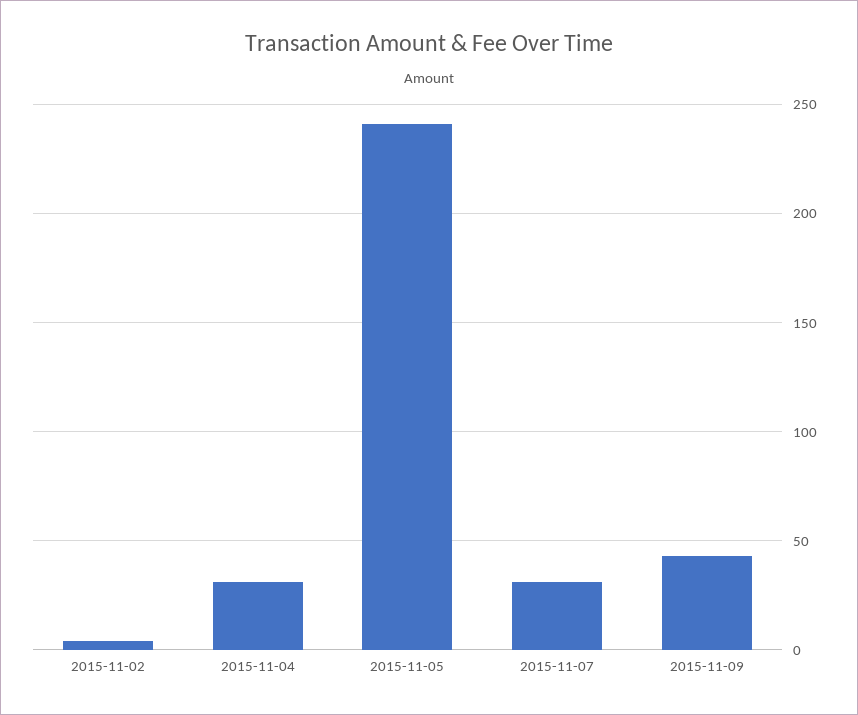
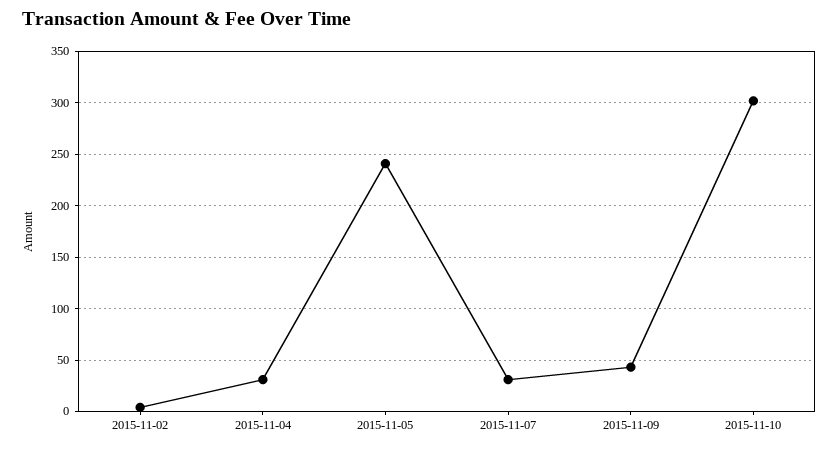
2015-11-10: none -> 300

